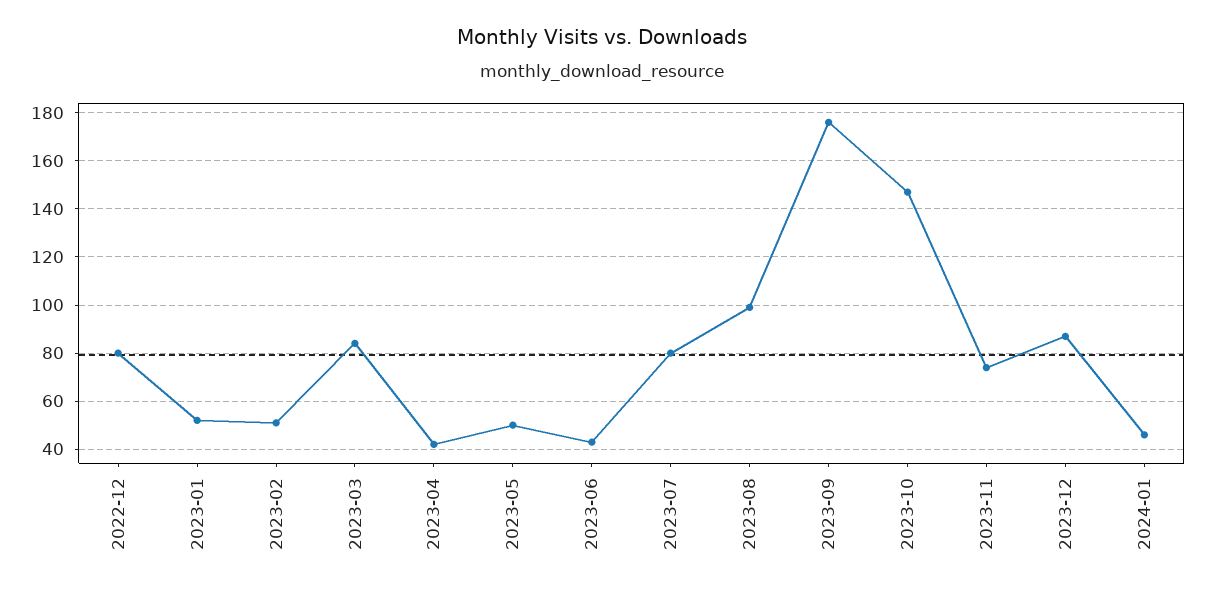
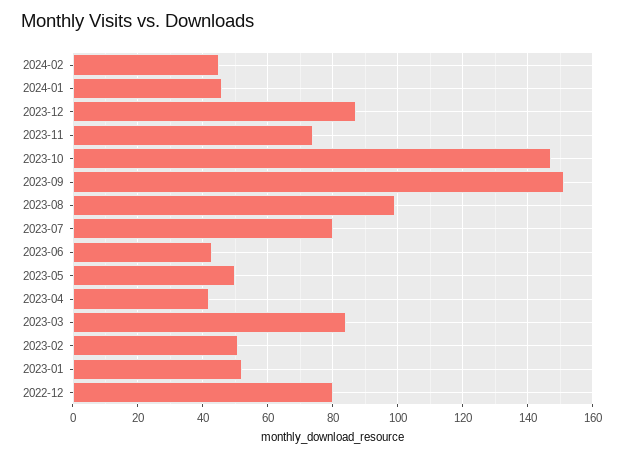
2023-09: 175 -> 150
2024-02: none -> 45

